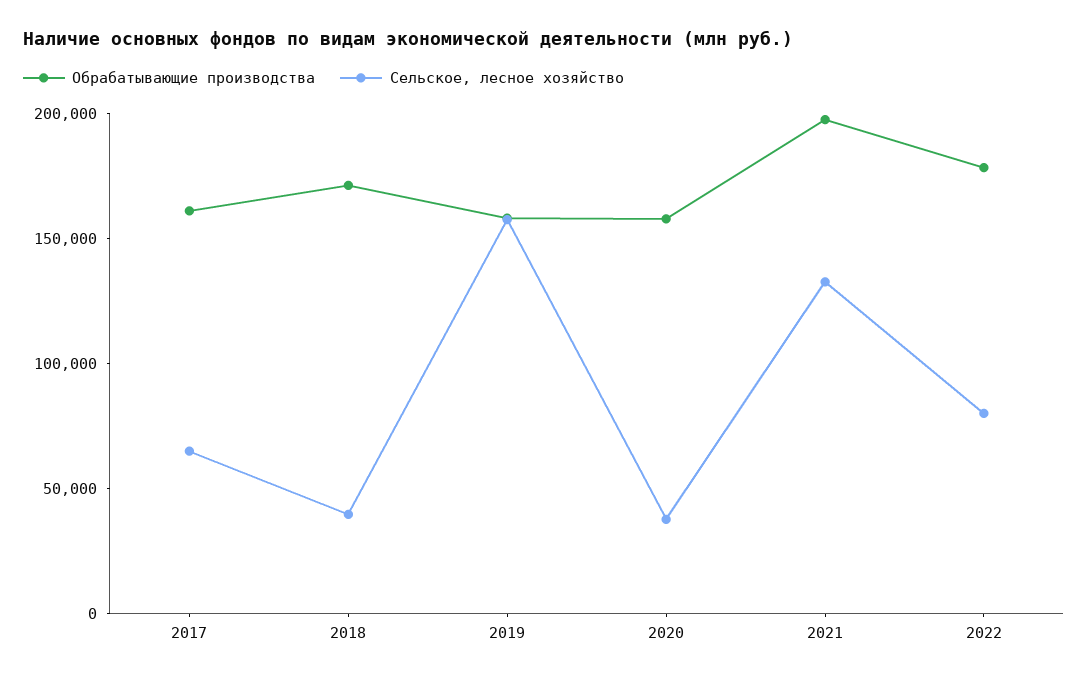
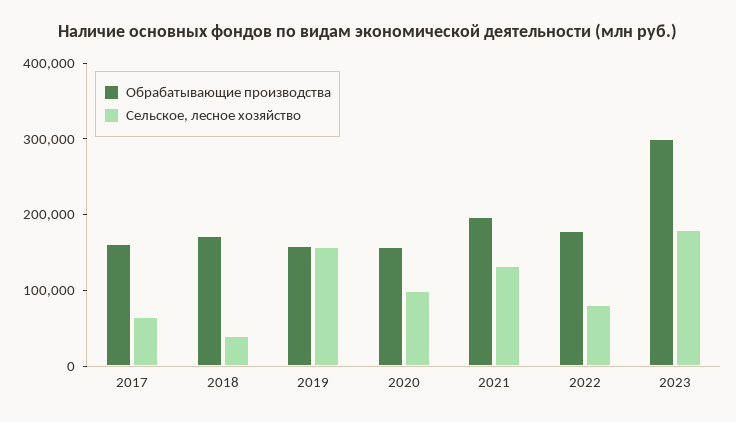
Сельское, лесное хозяйство, 2020: 40000 -> 100000
Обрабатывающие производства, 2023: none -> 300000
Сельское, лесное хозяйство, 2023: none -> 180000

